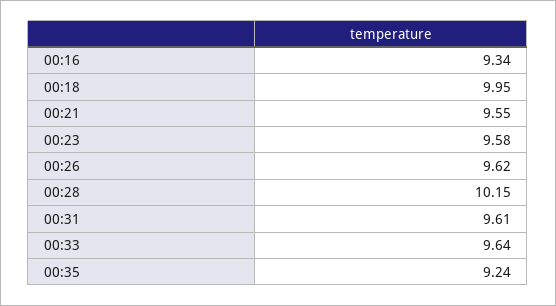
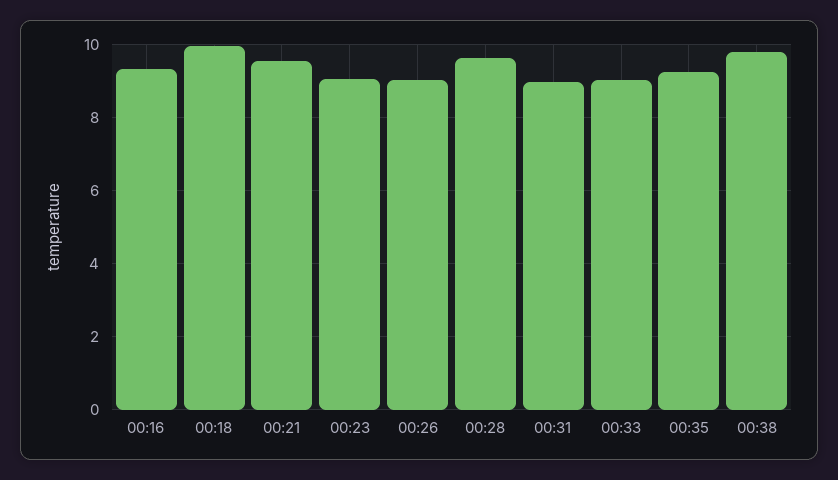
00:23: 9.58 -> 9
00:26: 9.62 -> 9
00:28: 10.15 -> 9.6
00:31: 9.61 -> 9
00:33: 9.64 -> 9
00:38: none -> 9.8

